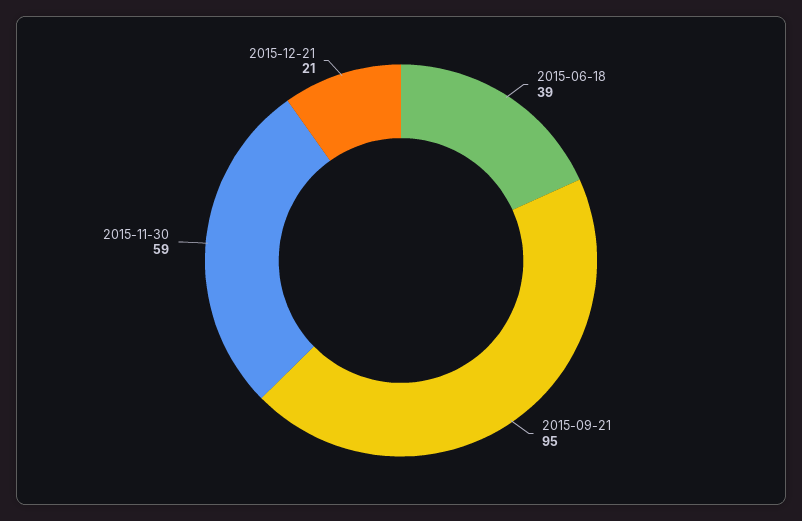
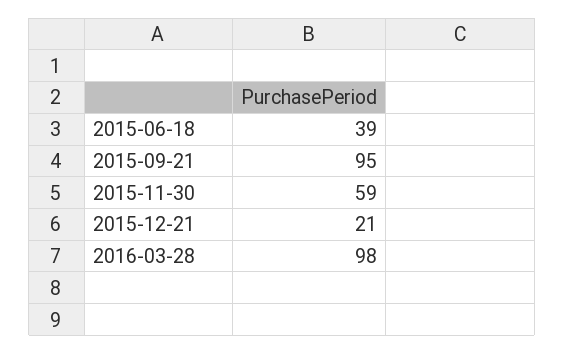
2016-03-28: none -> 98

